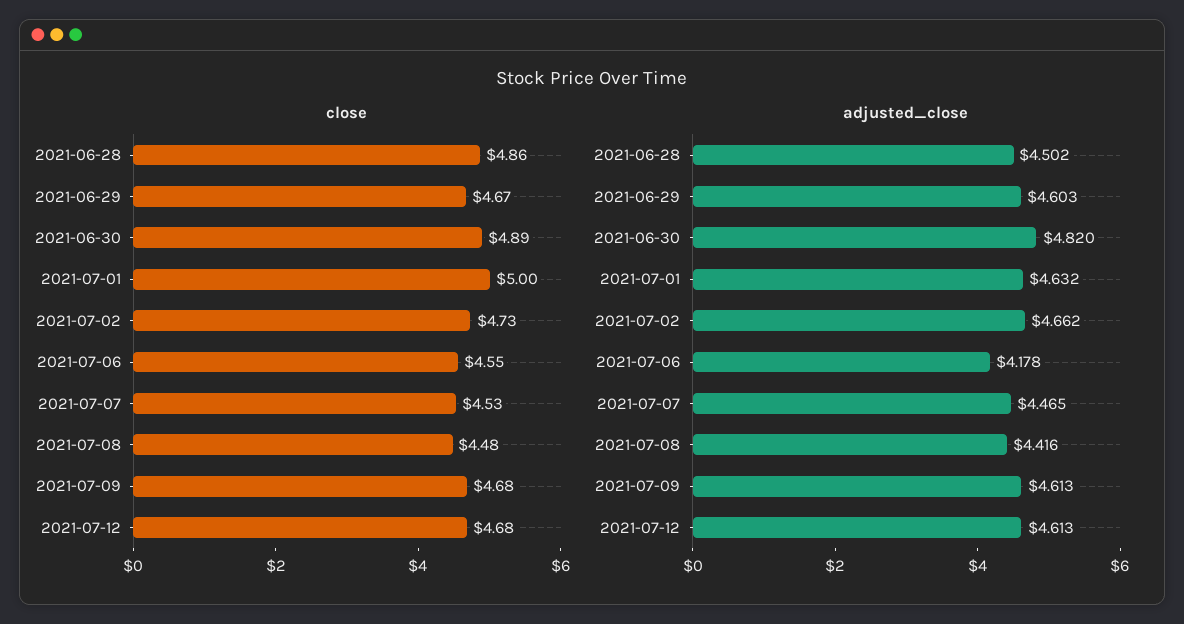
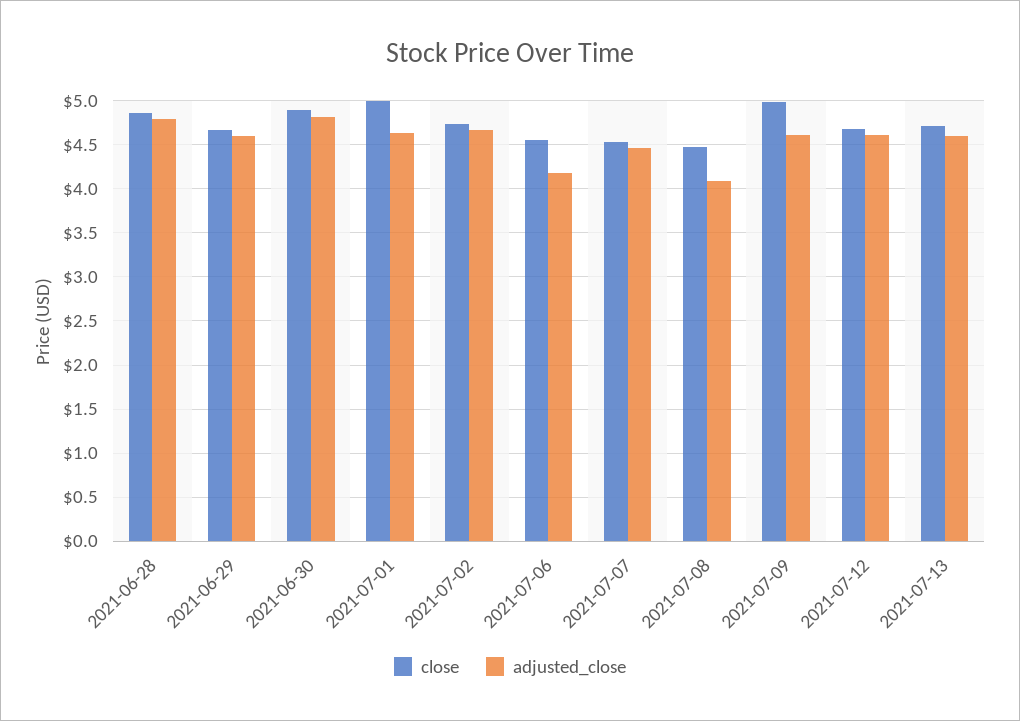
close, 2021-07-09: 4.68 -> 5
adjusted_close, 2021-06-28: 4.502 -> 4.8
adjusted_close, 2021-07-08: 4.416 -> 4.1
close, 2021-07-13: none -> 4.7
adjusted_close, 2021-07-13: none -> 4.6

